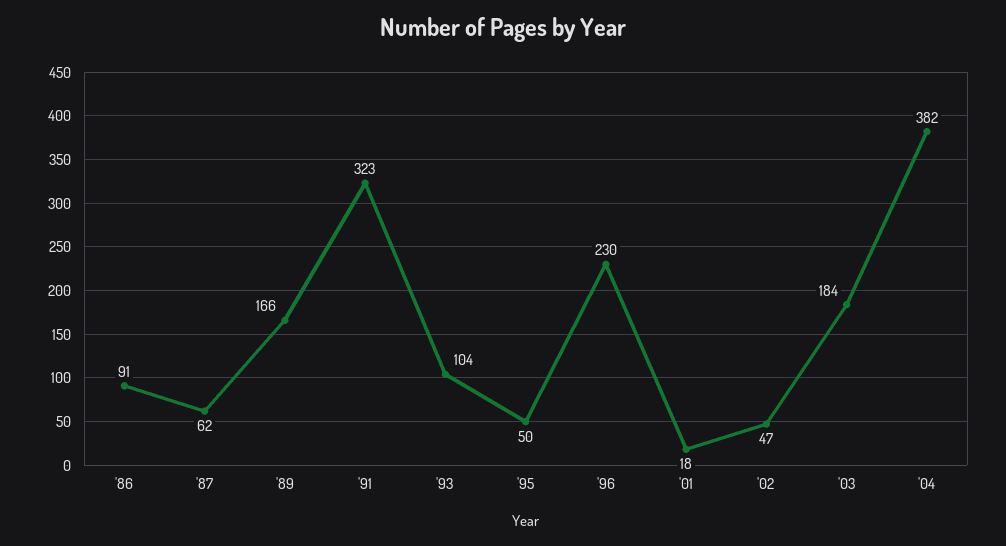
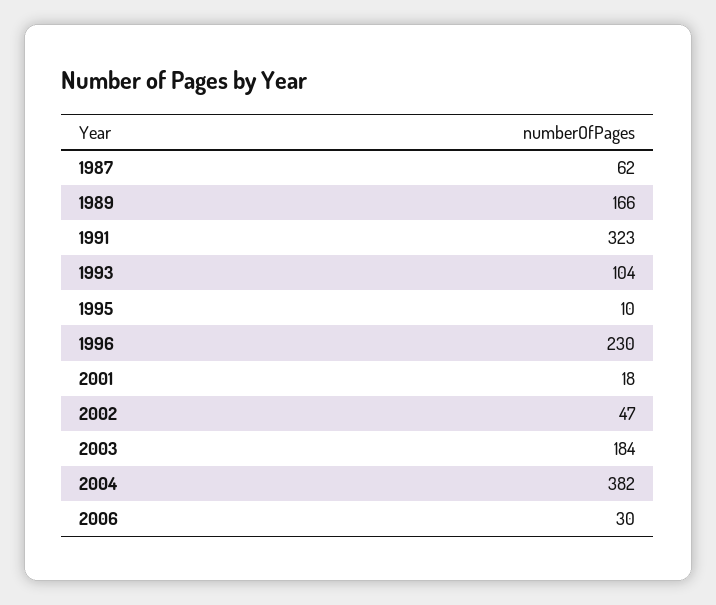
'86: 91 -> none
'95: 50 -> 10
2006: none -> 30

